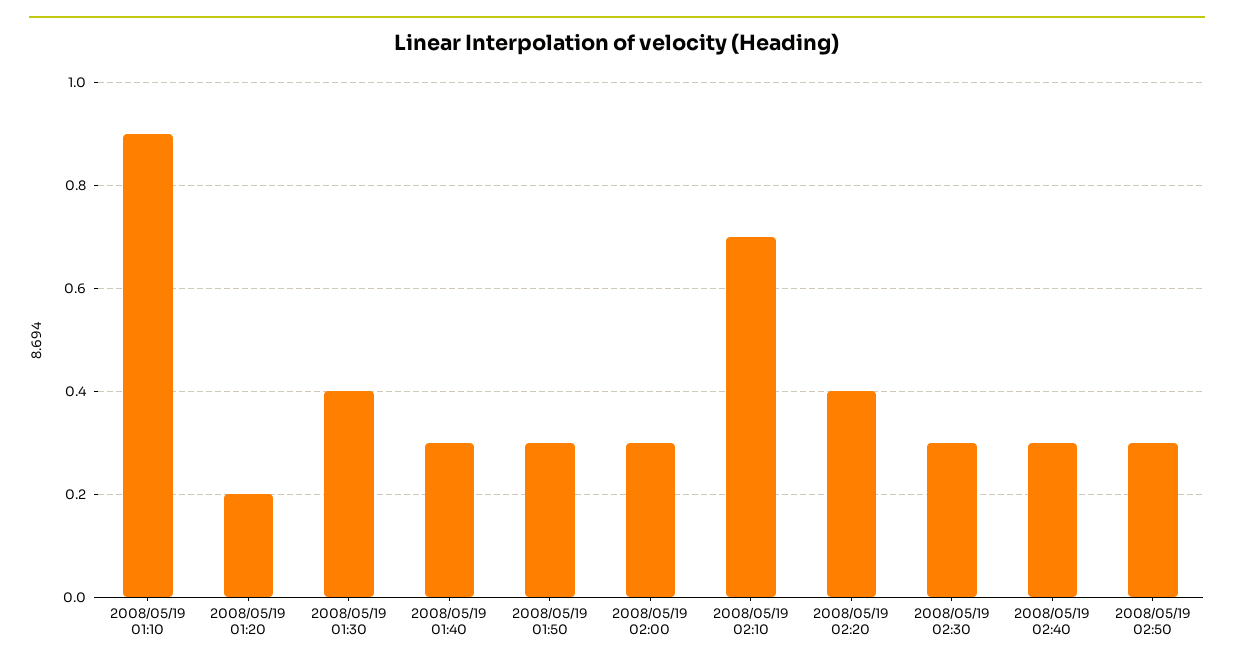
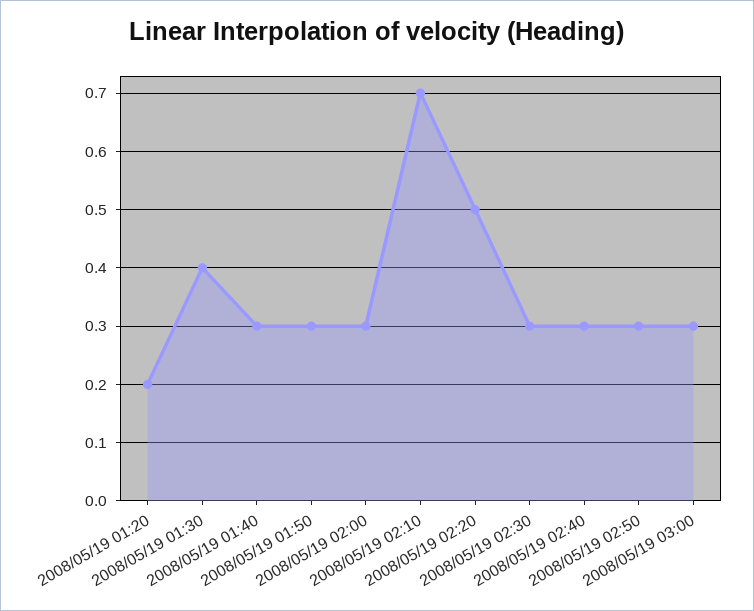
2008/05/19 01:10: 0.9 -> none
2008/05/19 02:20: 0.4 -> 0.5
2008/05/19 03:00: none -> 0.3

